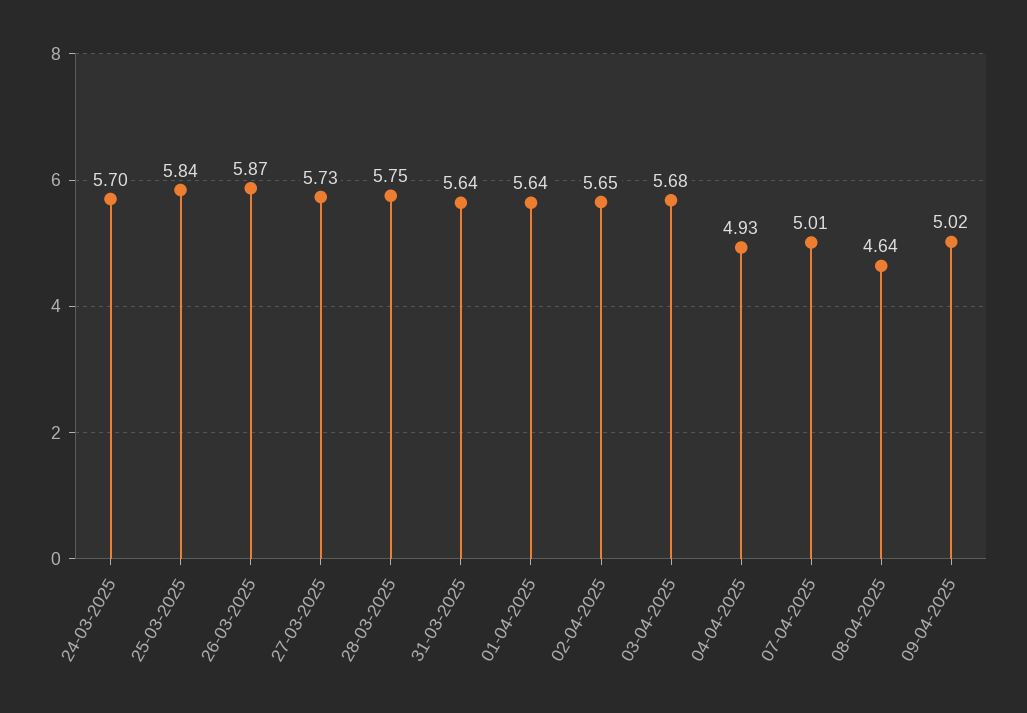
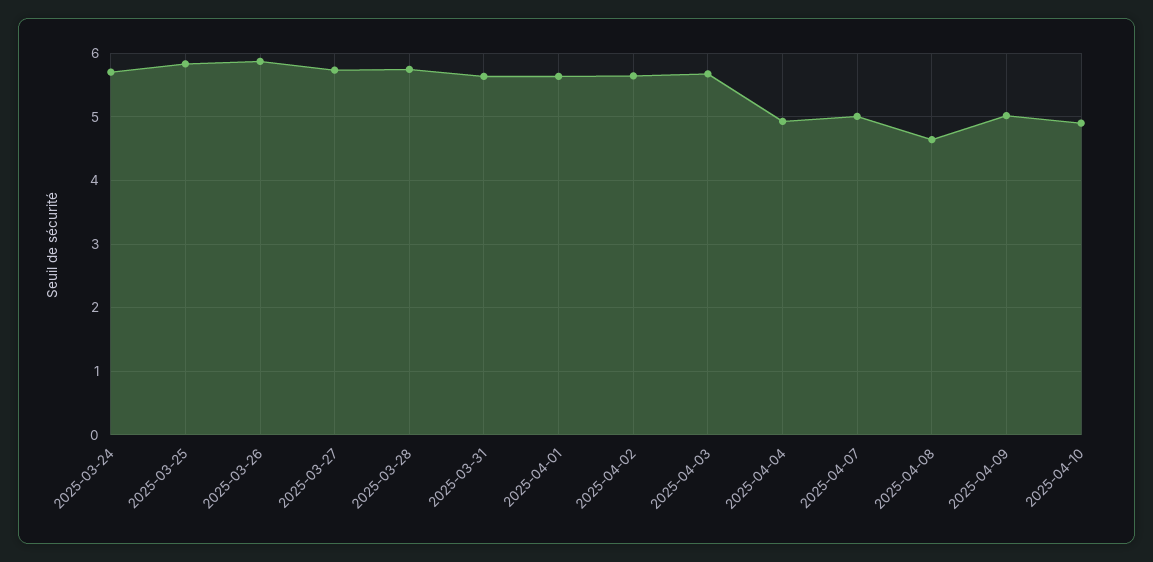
2025-04-10: none -> 4.9

